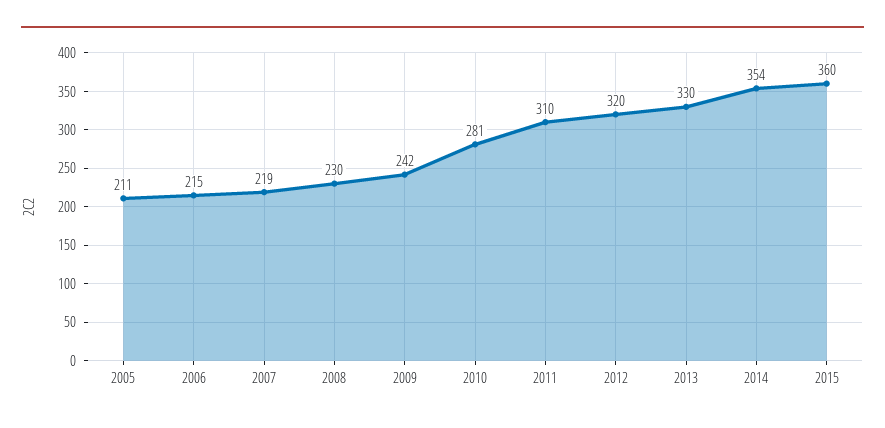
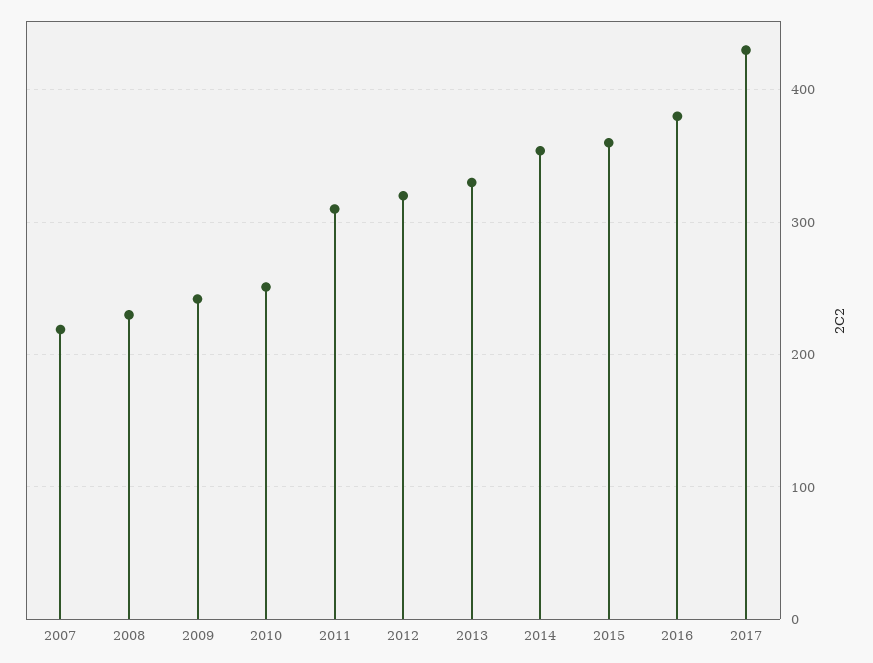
2005: 211 -> none
2006: 215 -> none
2010: 281 -> 250
2016: none -> 380
2017: none -> 430

